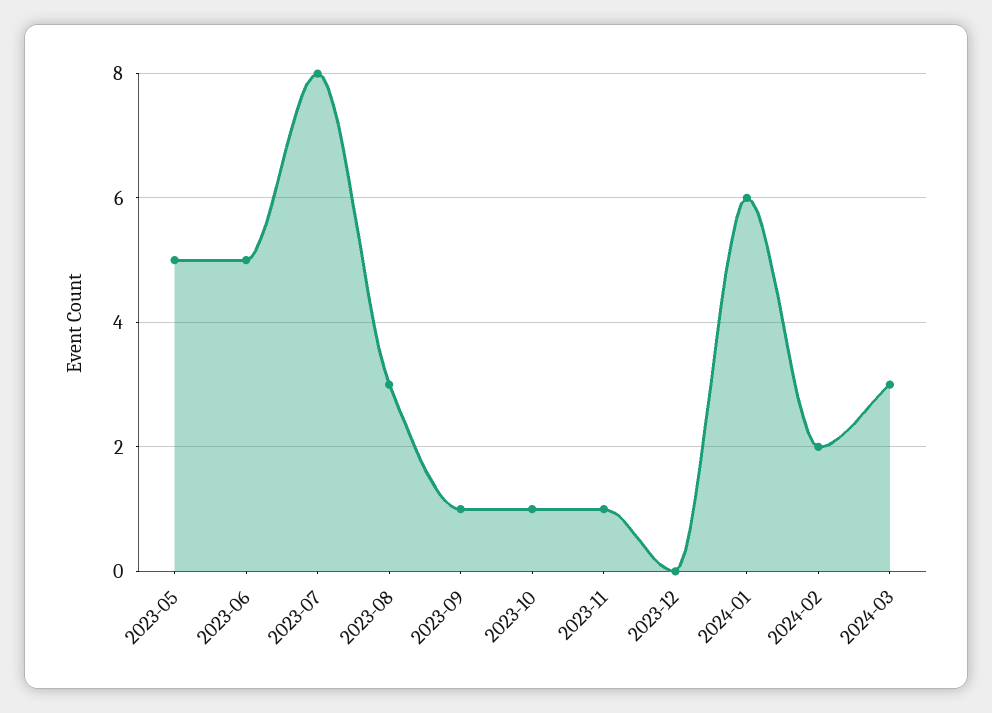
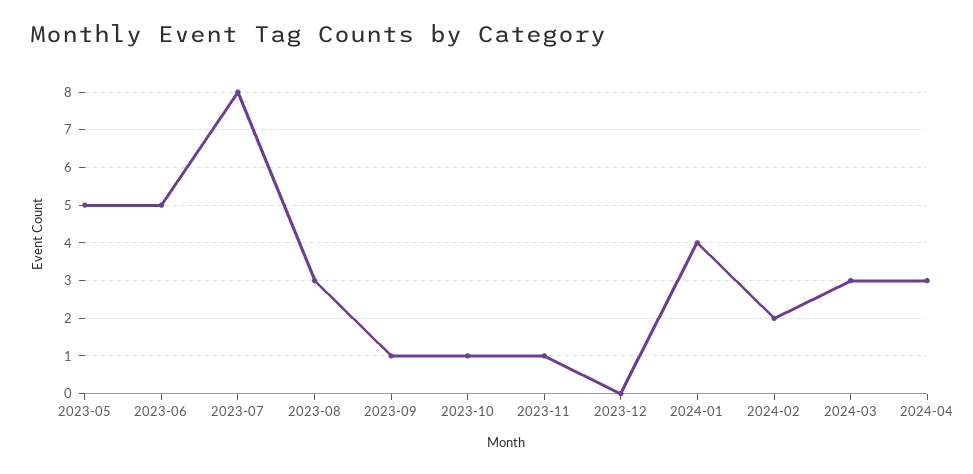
2024-01: 6 -> 4
2024-04: none -> 3

